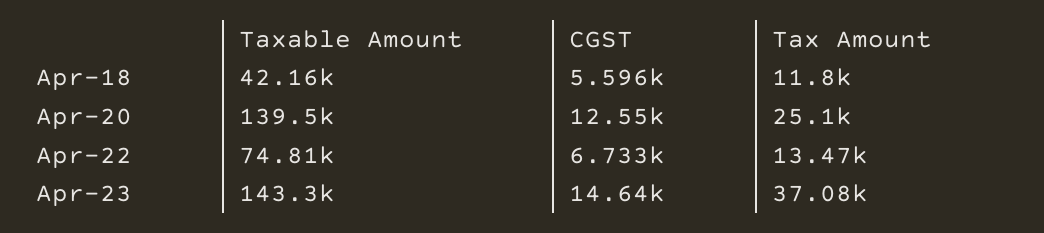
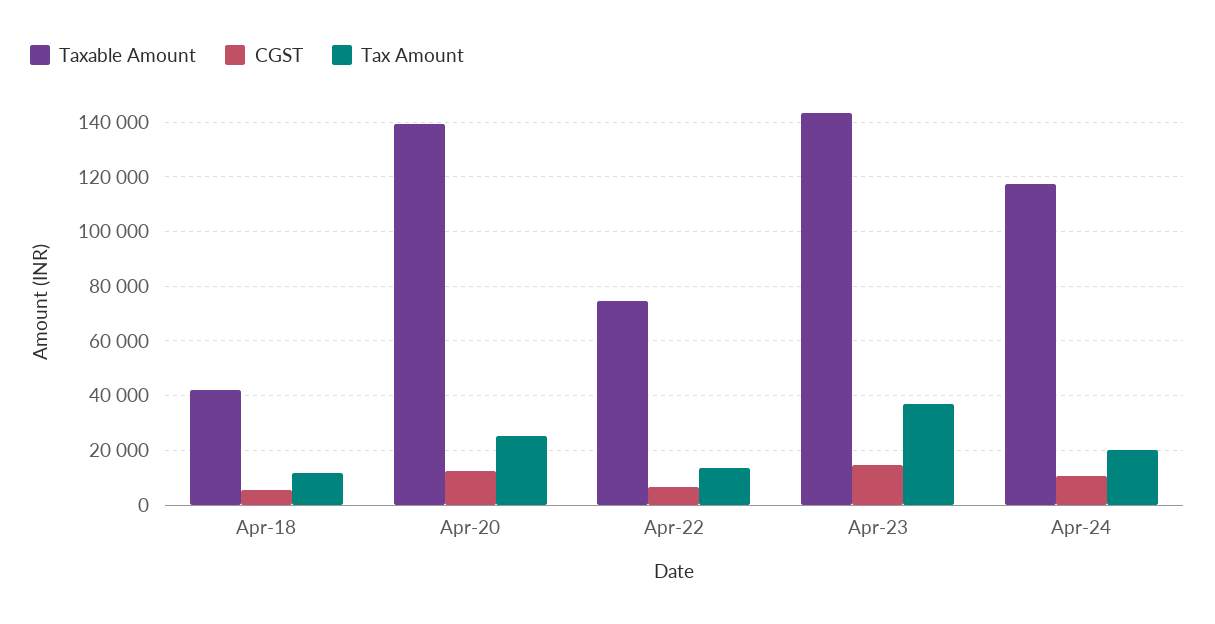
Taxable Amount, Apr-24: none -> 117500
CGST, Apr-24: none -> 10000
Tax Amount, Apr-24: none -> 20000

